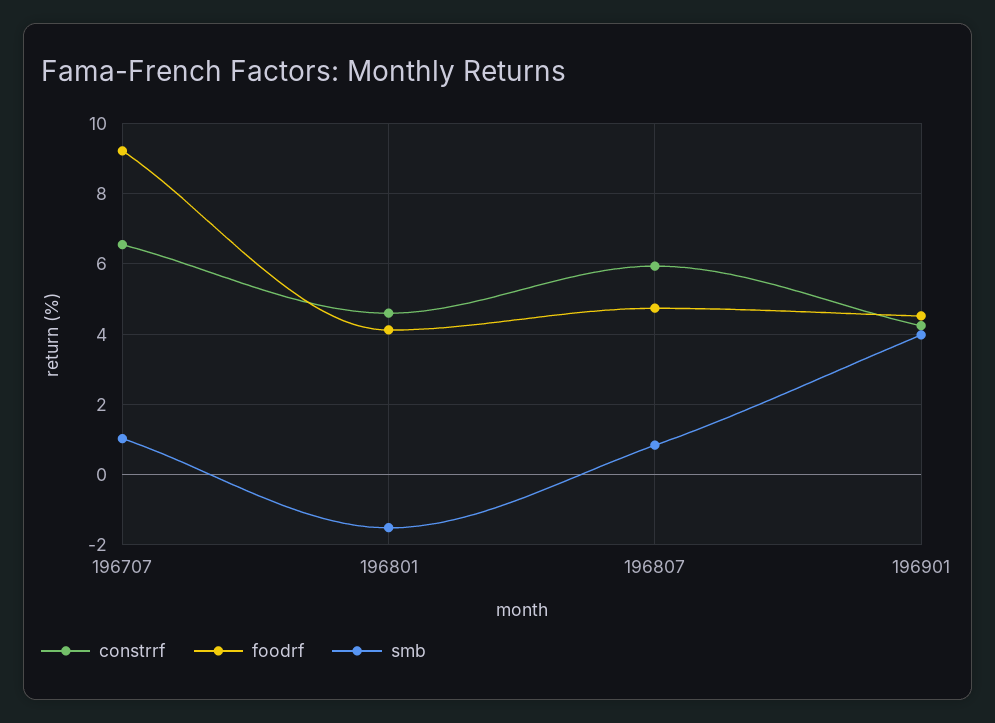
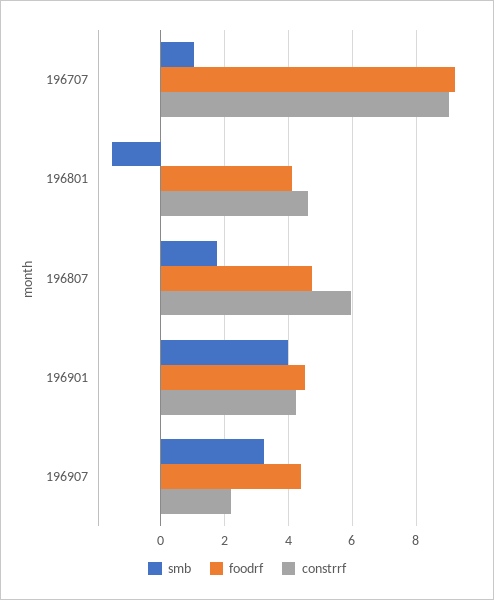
constrrf, 196707: 6.6 -> 9
smb, 196807: 0.8 -> 1.8
smb, 196907: none -> 3.2
foodrf, 196907: none -> 4.4
constrrf, 196907: none -> 2.2

